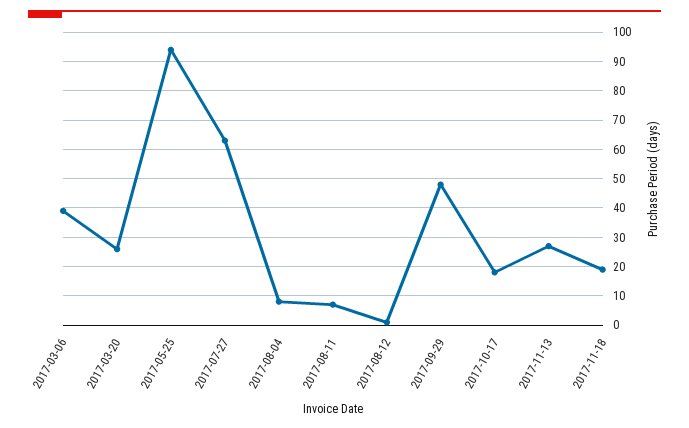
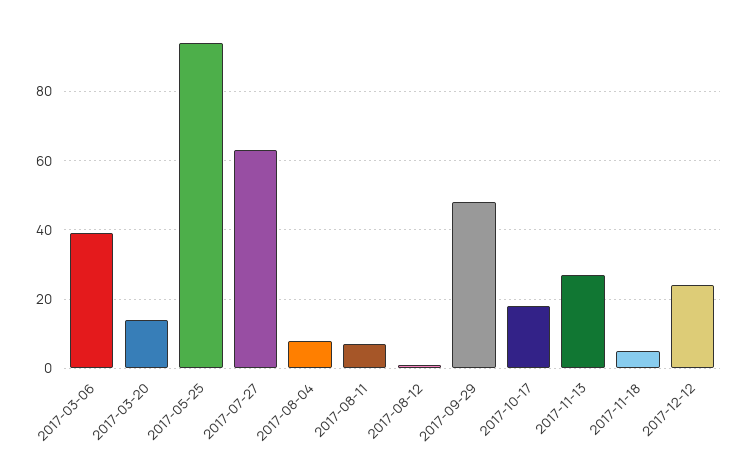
2017-03-20: 25 -> 15
2017-11-18: 20 -> 5
2017-12-12: none -> 25

